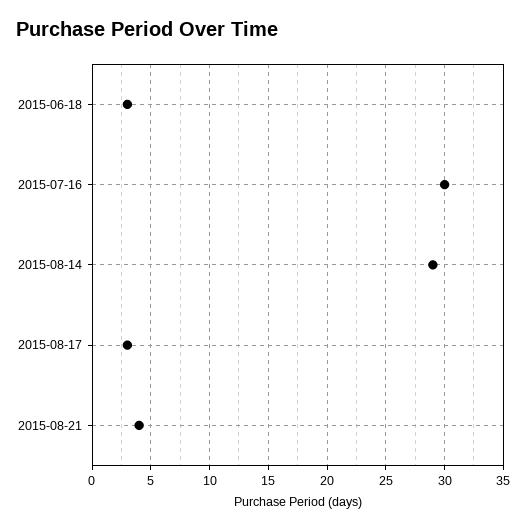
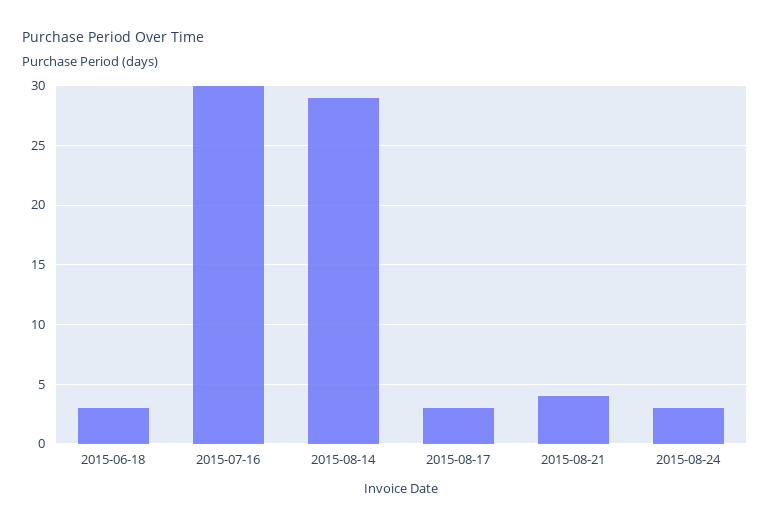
2015-08-24: none -> 3

